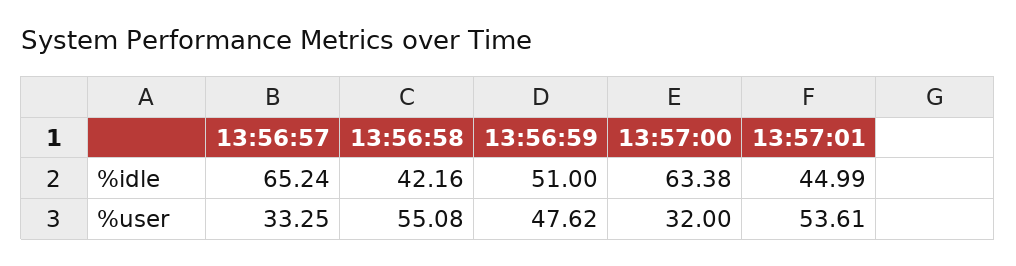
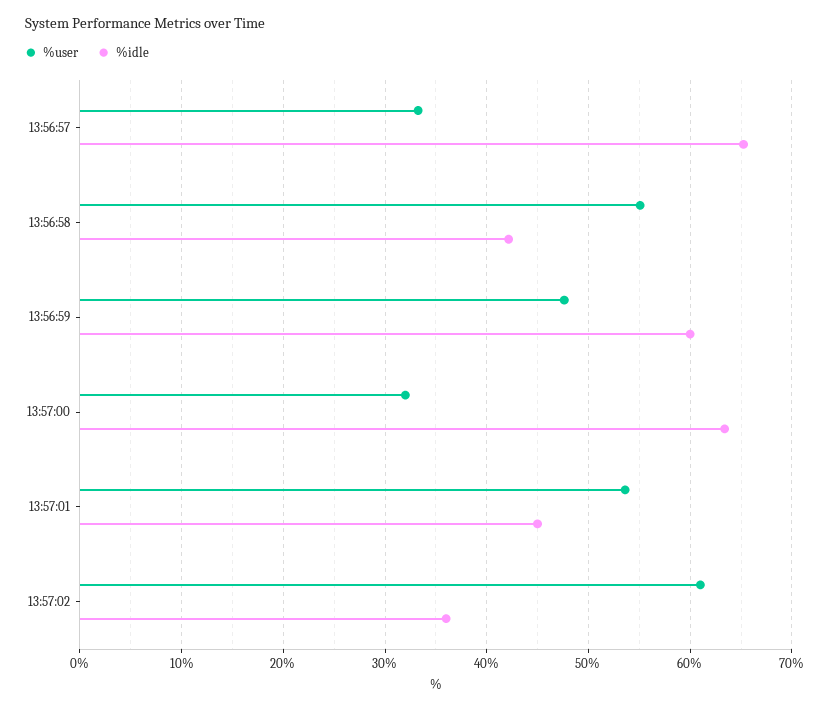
%idle, 13:56:59: 51 -> 60
%user, 13:57:02: none -> 61
%idle, 13:57:02: none -> 36

